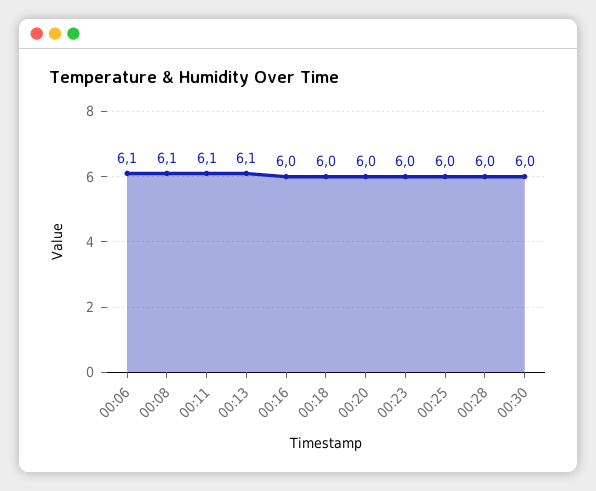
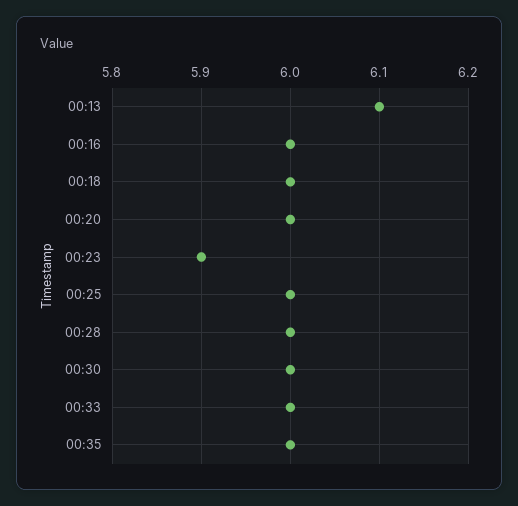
00:06: 6.1 -> none
00:08: 6.1 -> none
00:11: 6.1 -> none
00:23: 6 -> 5.9
00:33: none -> 6
00:35: none -> 6

